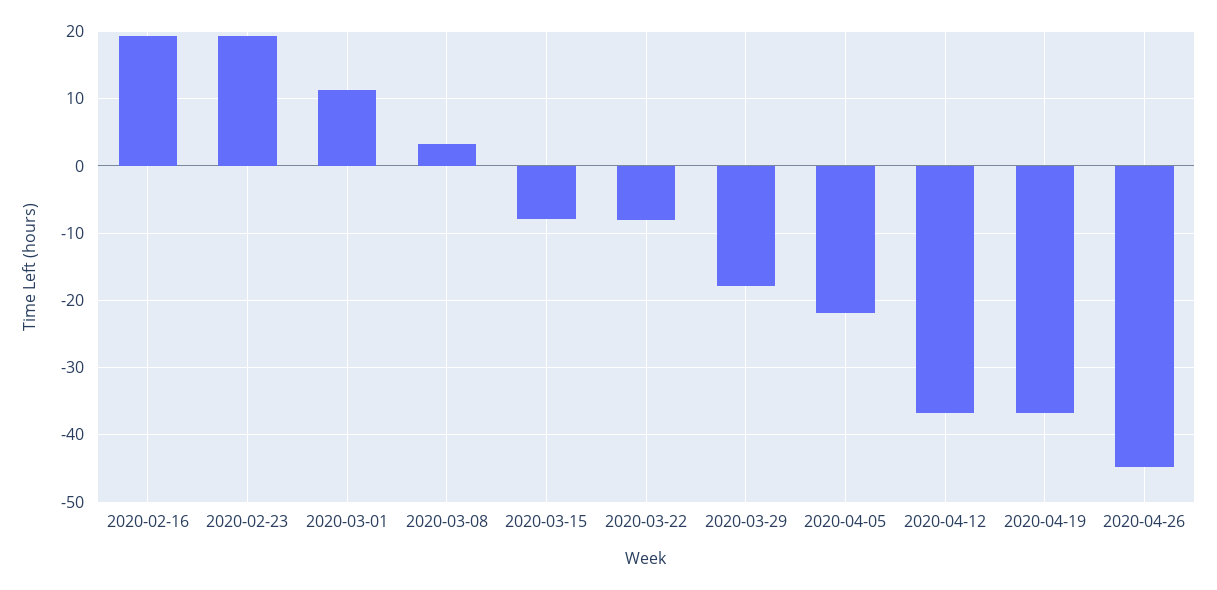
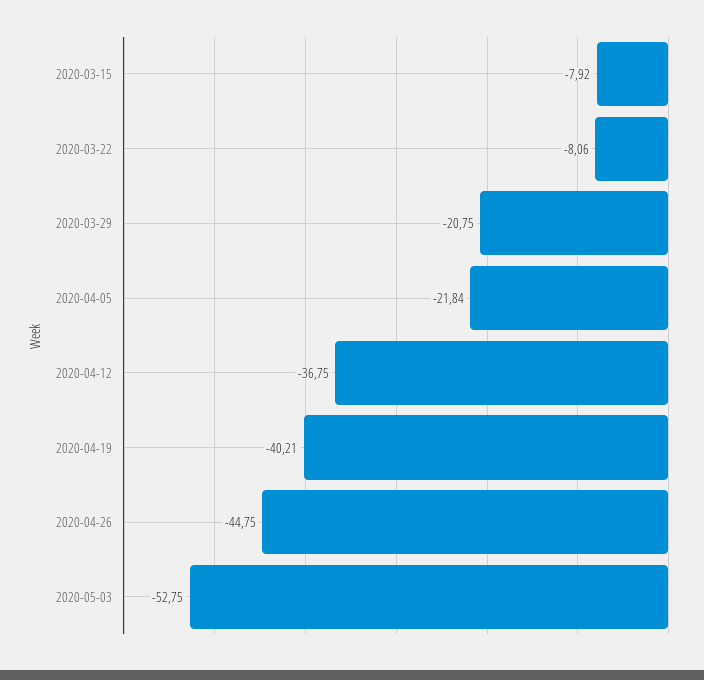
2020-02-16: 19 -> none
2020-02-23: 19 -> none
2020-03-01: 11 -> none
2020-03-08: 3 -> none
2020-03-29: -18 -> -20.75
2020-04-19: -37 -> -40.21
2020-05-03: none -> -52.75

